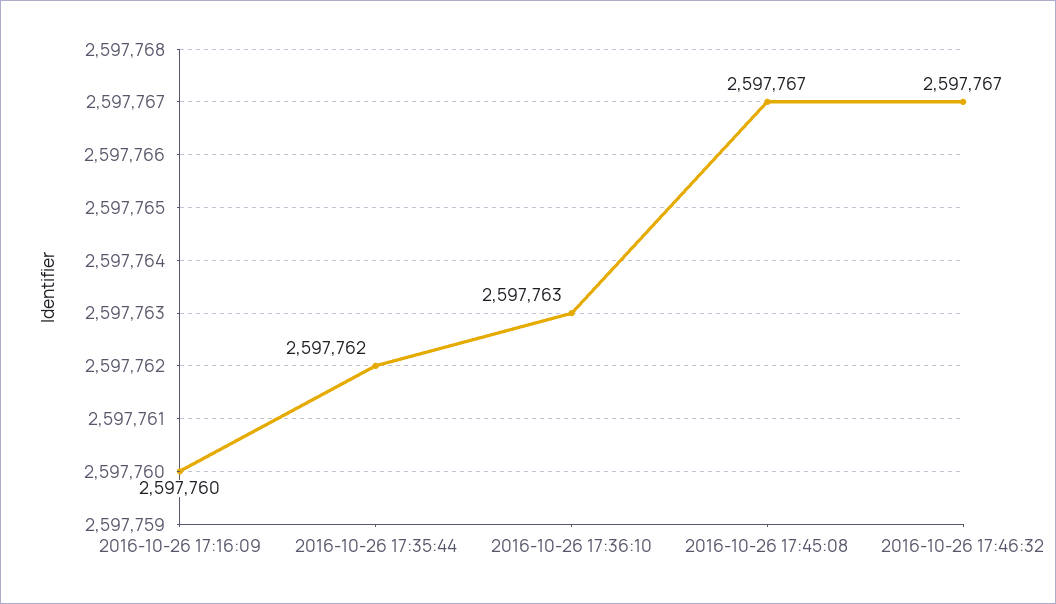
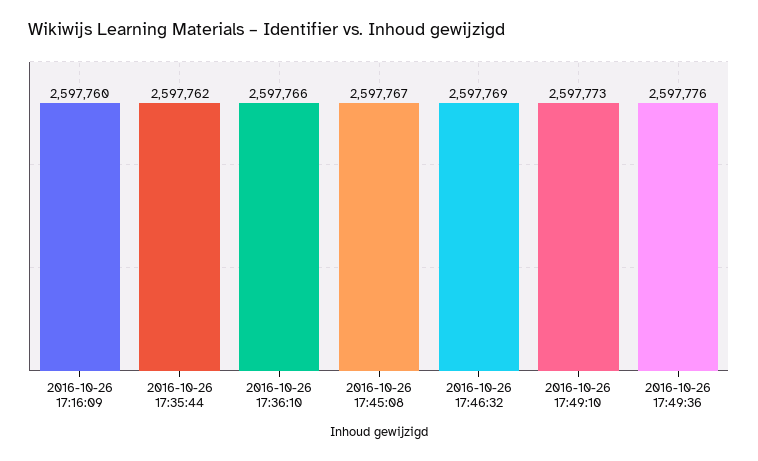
2016-10-26 17:36:10: 2597763 -> 2597766
2016-10-26 17:46:32: 2597767 -> 2597769
2016-10-26 17:49:10: none -> 2597773
2016-10-26 17:49:36: none -> 2597776

